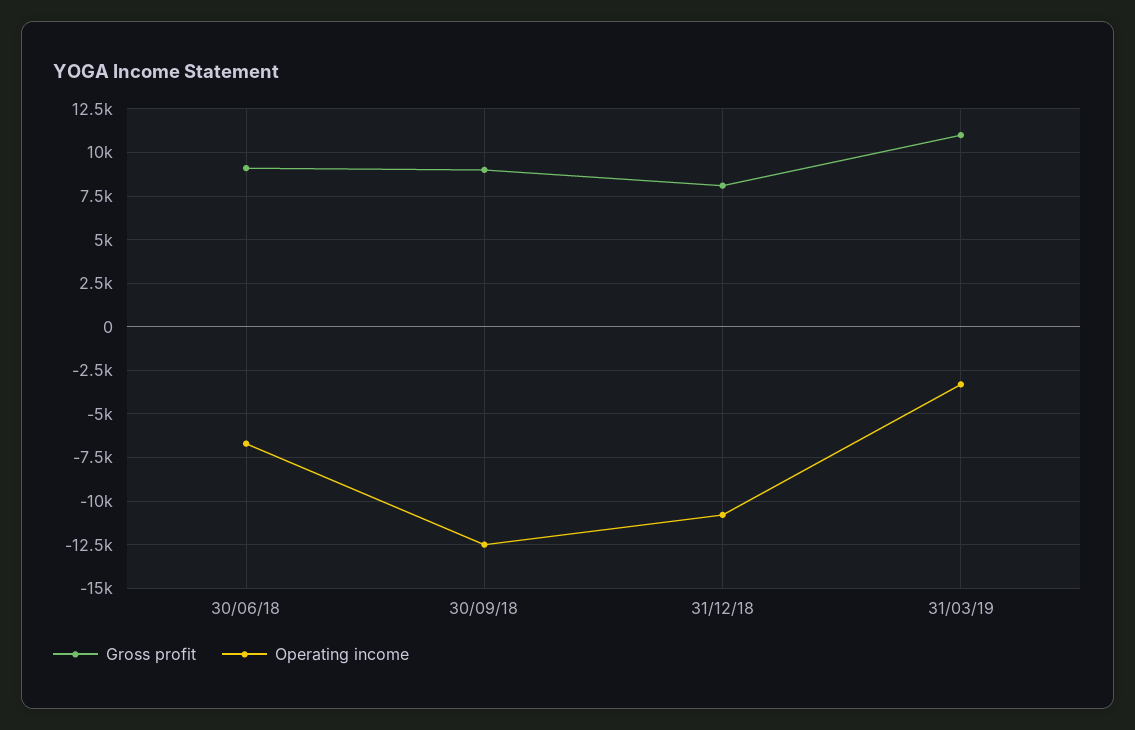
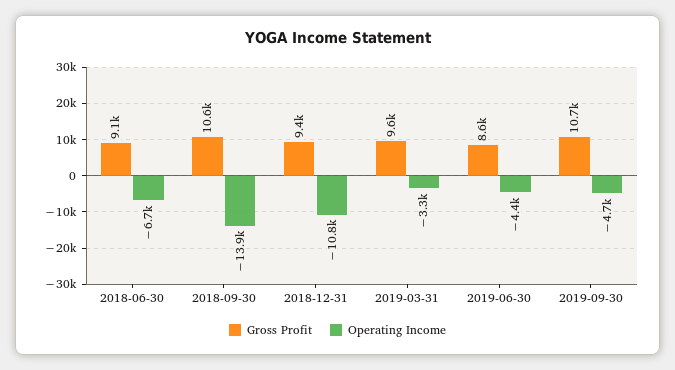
Gross profit, 30/09/18: 9000 -> 10600
Operating income, 30/09/18: -12500 -> -13900
Gross profit, 31/12/18: 8000 -> 9400
Gross profit, 31/03/19: 11000 -> 9600
Gross profit, 2019-06-30: none -> 8600
Operating income, 2019-06-30: none -> -4400
Gross profit, 2019-09-30: none -> 10700
Operating income, 2019-09-30: none -> -4700

